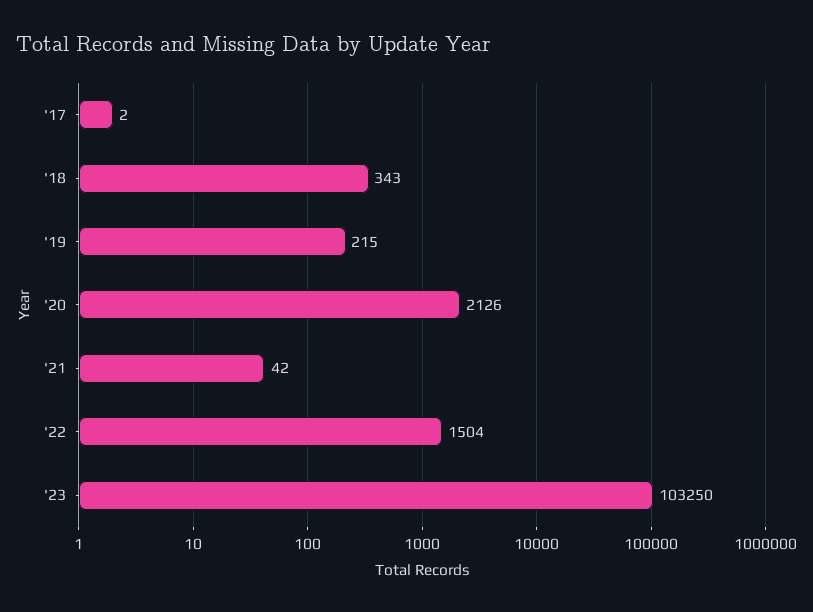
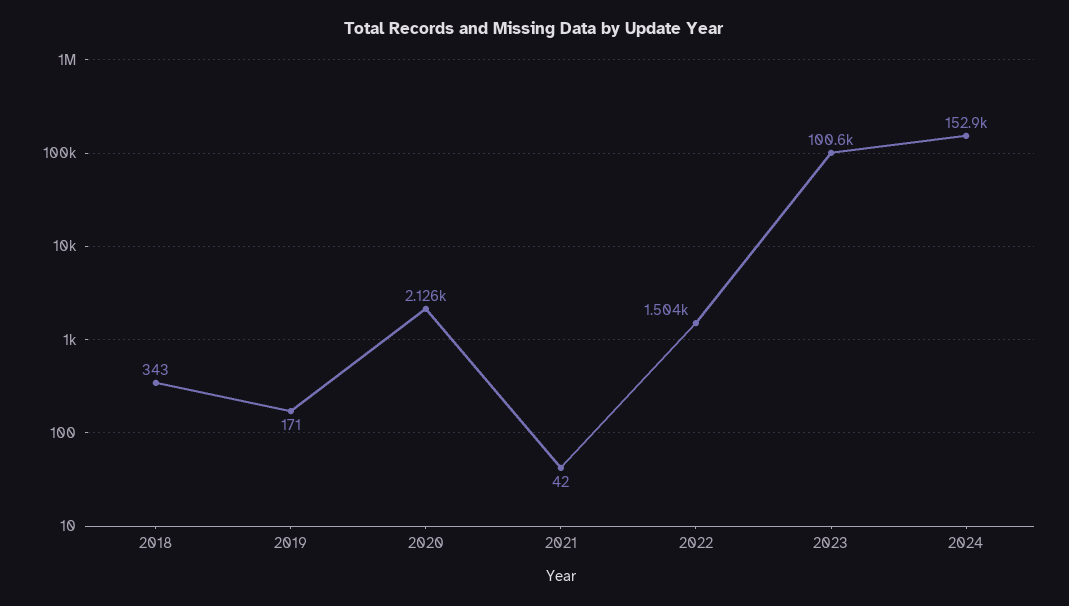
'17: 2 -> none
'19: 215 -> 171
'23: 103250 -> 100600
2024: none -> 152900

